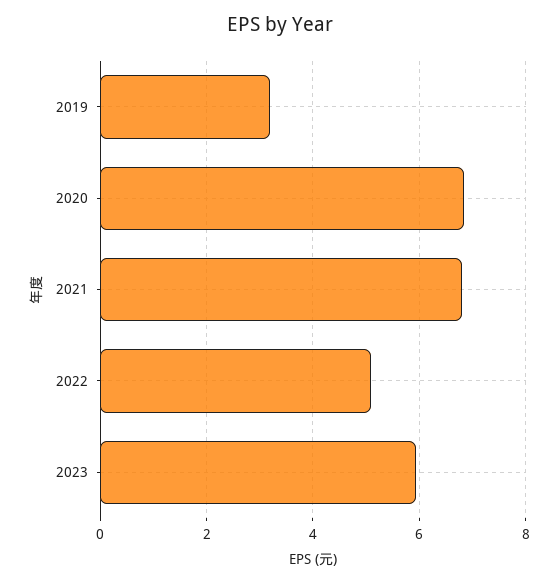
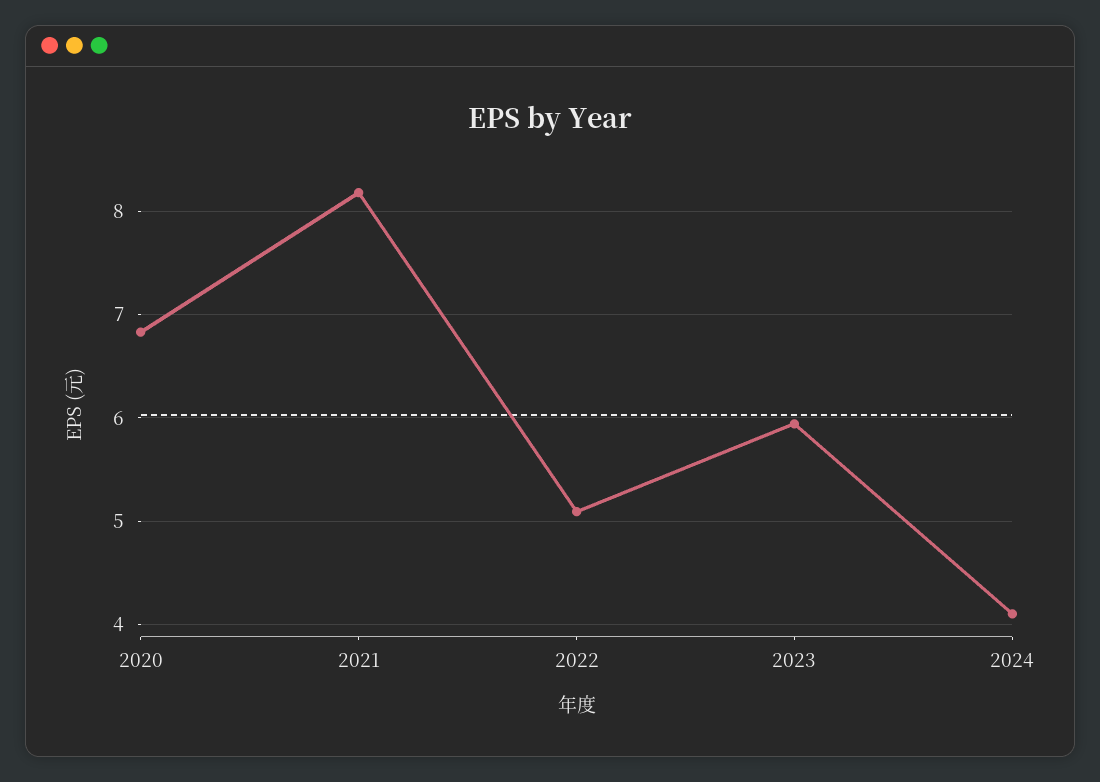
2019: 3.2 -> none
2021: 6.8 -> 8.2
2024: none -> 4.1

